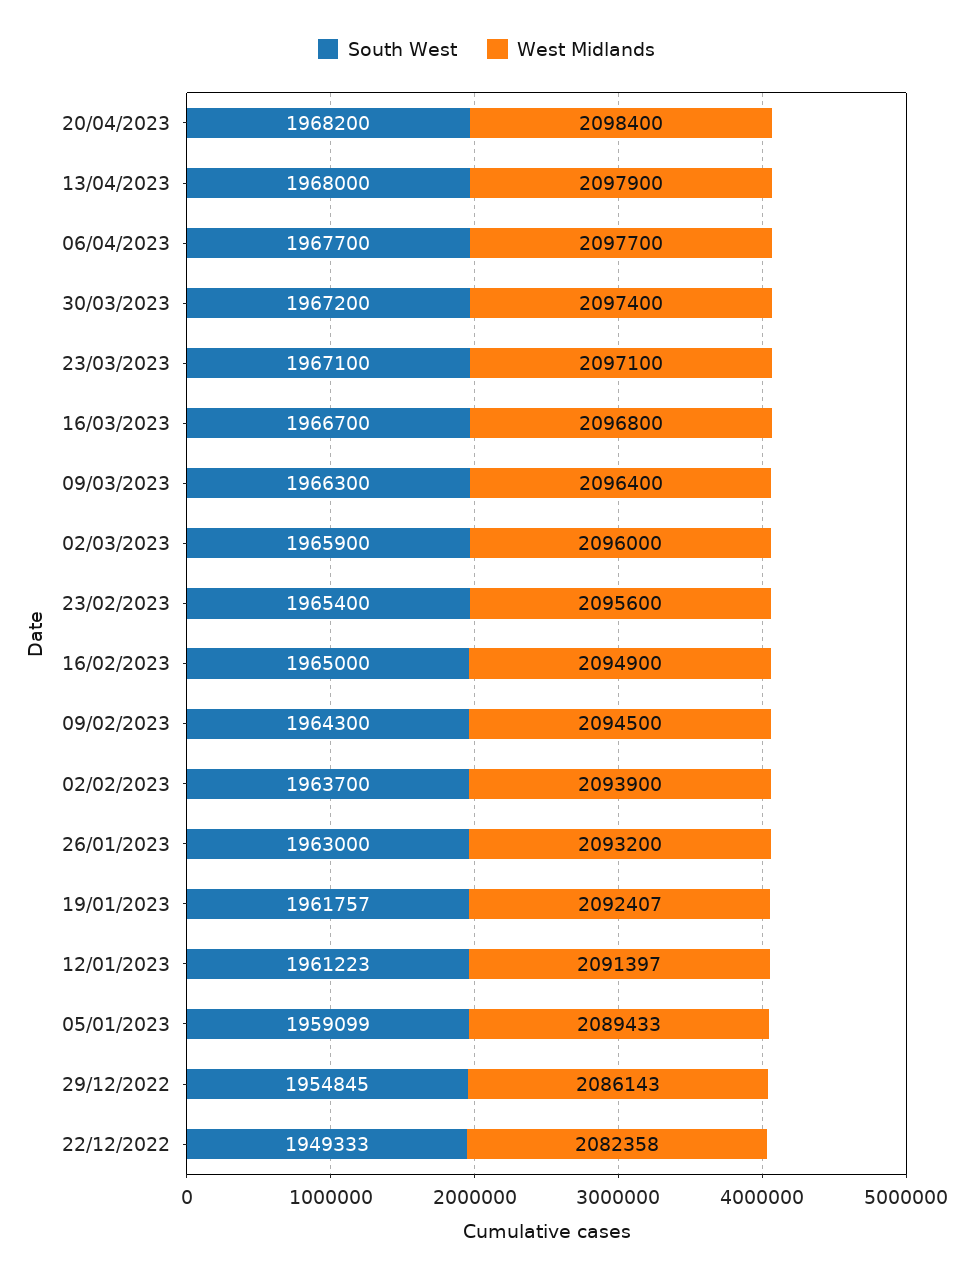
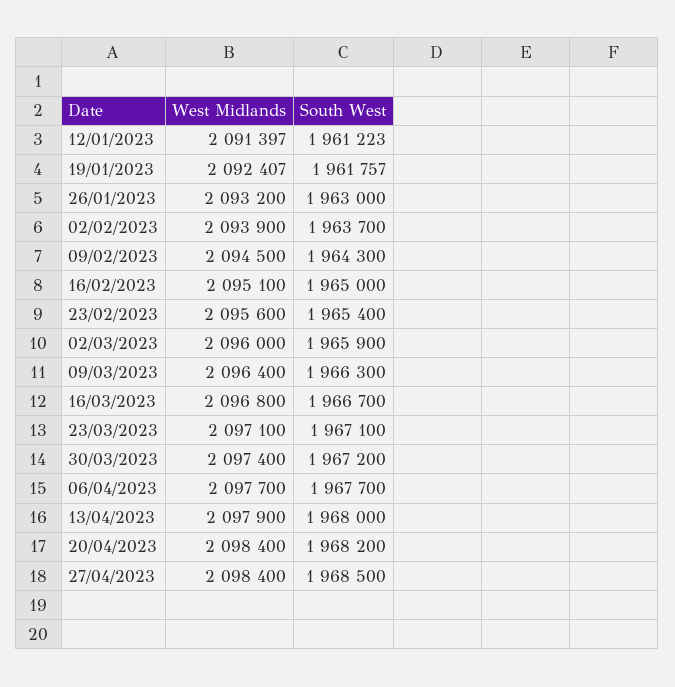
West Midlands, 16/02/2023: 2094900 -> 2095100
South West, 05/01/2023: 1959099 -> none
West Midlands, 05/01/2023: 2089433 -> none
South West, 29/12/2022: 1954845 -> none
West Midlands, 29/12/2022: 2086143 -> none
South West, 22/12/2022: 1949333 -> none
West Midlands, 22/12/2022: 2082358 -> none
West Midlands, 27/04/2023: none -> 2098400
South West, 27/04/2023: none -> 1968500

